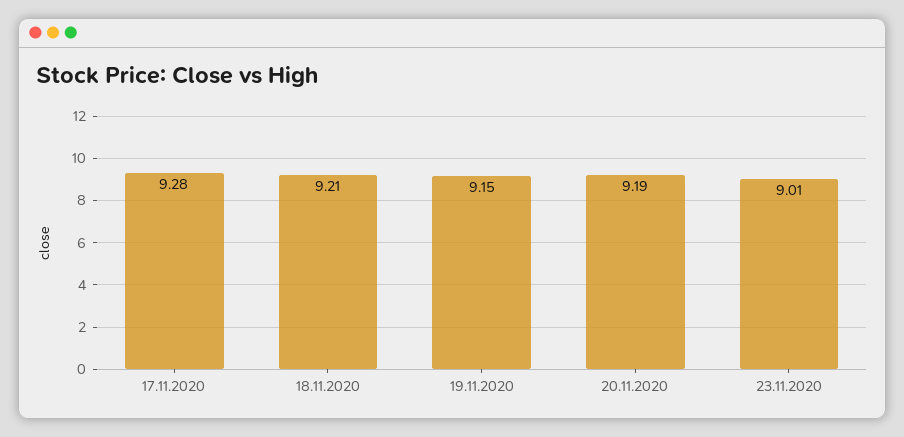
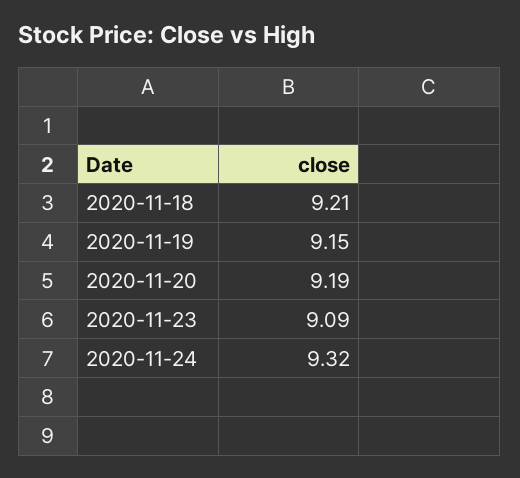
17.11.2020: 9.28 -> none
23.11.2020: 9.01 -> 9.09
2020-11-24: none -> 9.32

